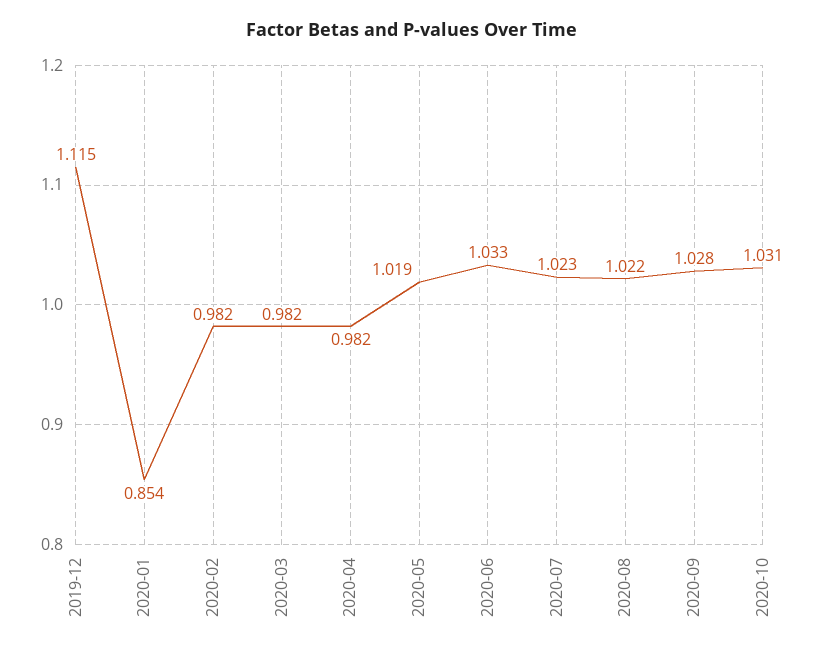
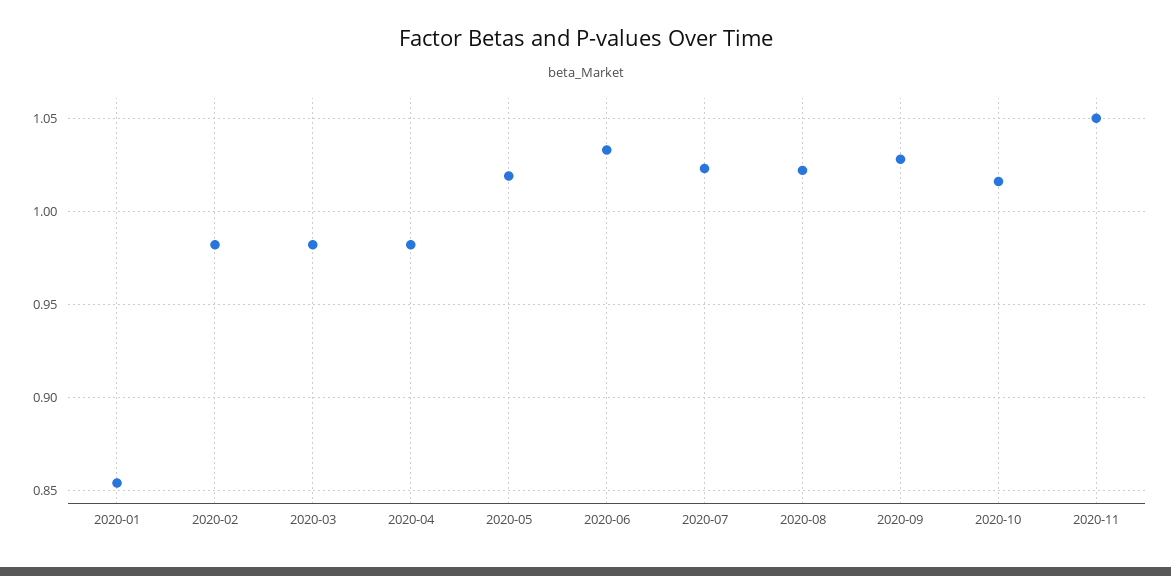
2019-12: 1.115 -> none
2020-10: 1.031 -> 1.015
2020-11: none -> 1.05

